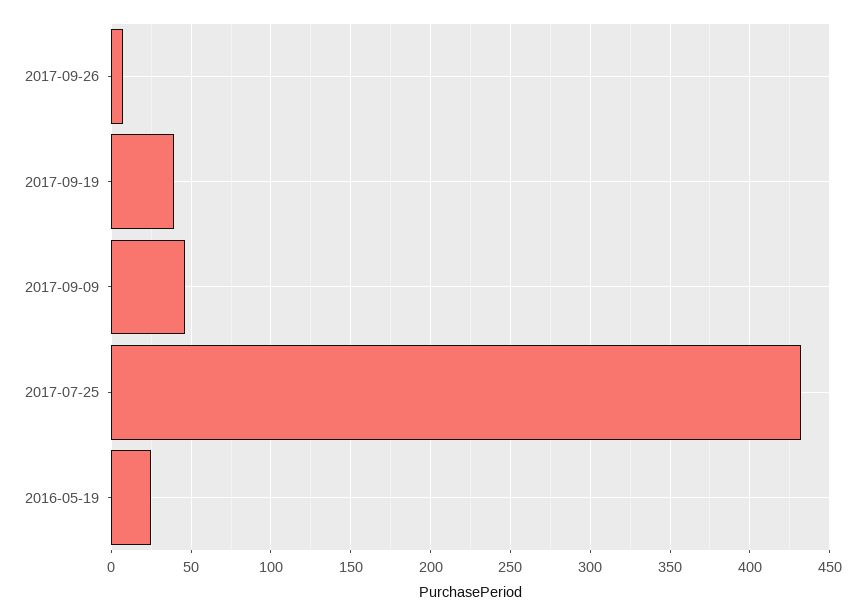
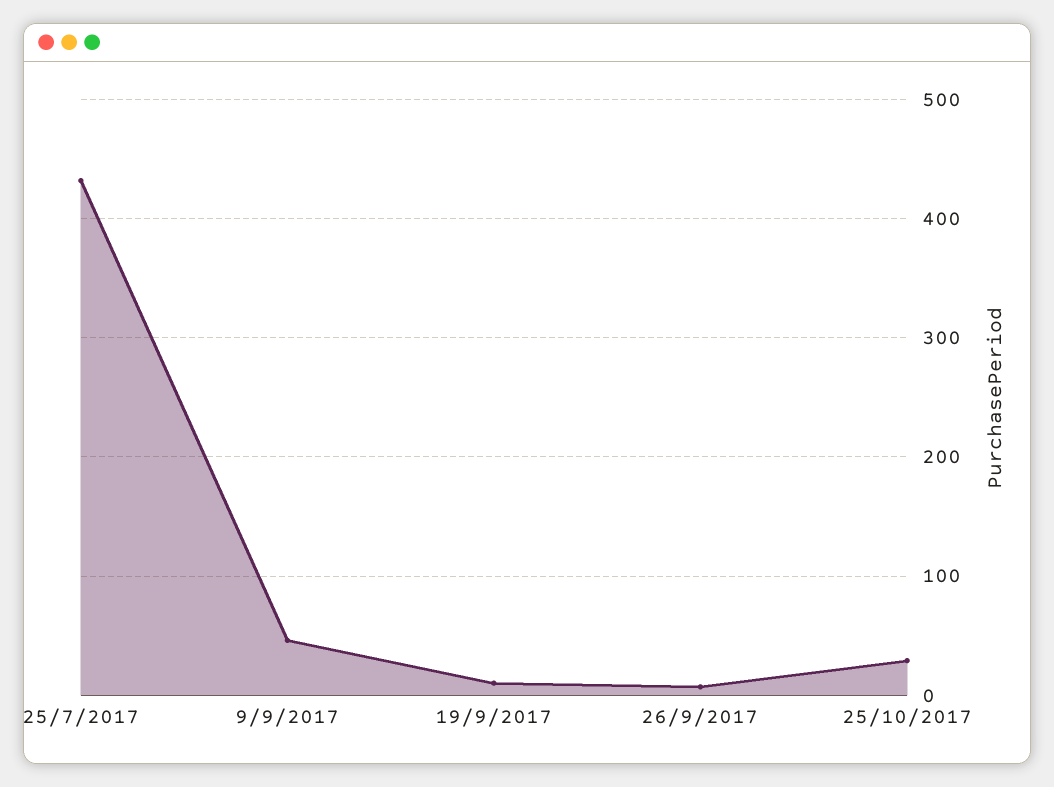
2017-09-19: 40 -> 10
2016-05-19: 25 -> none
25/10/2017: none -> 30

